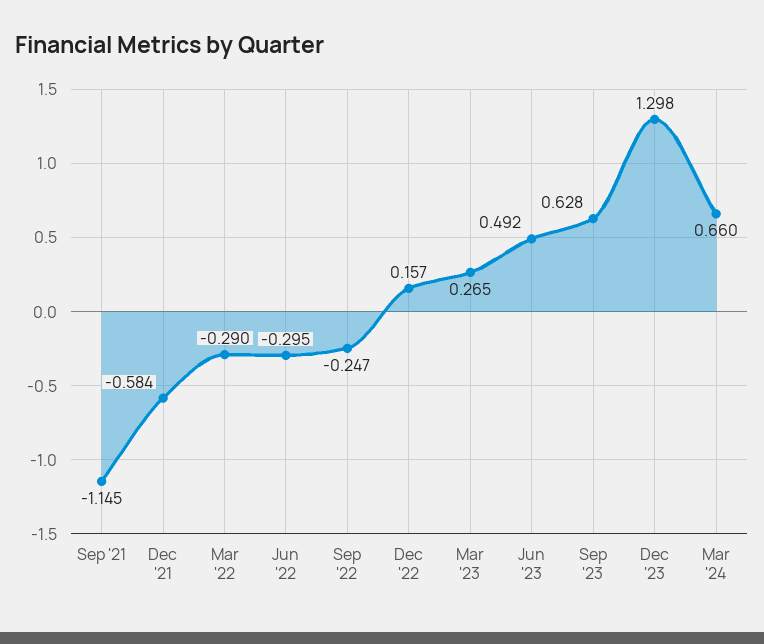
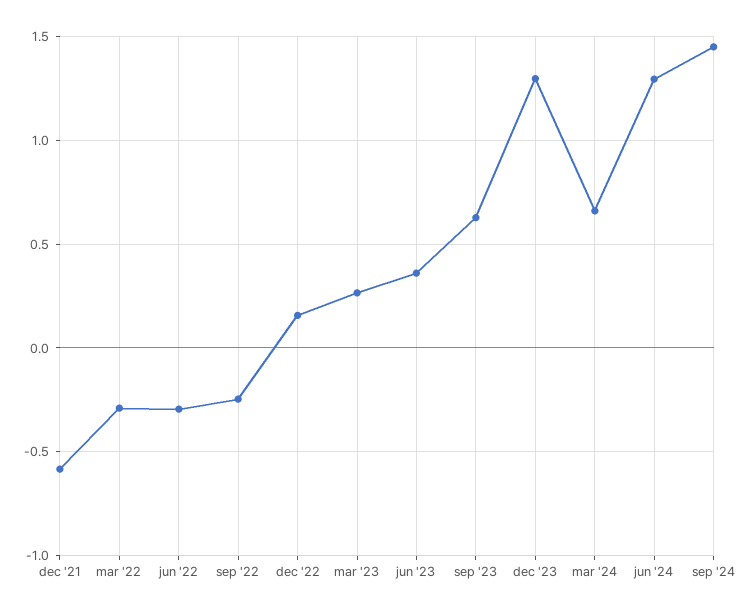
Sep '21: -1.145 -> none
Jun '23: 0.492 -> 0.35
jun '24: none -> 1.3
sep '24: none -> 1.45

